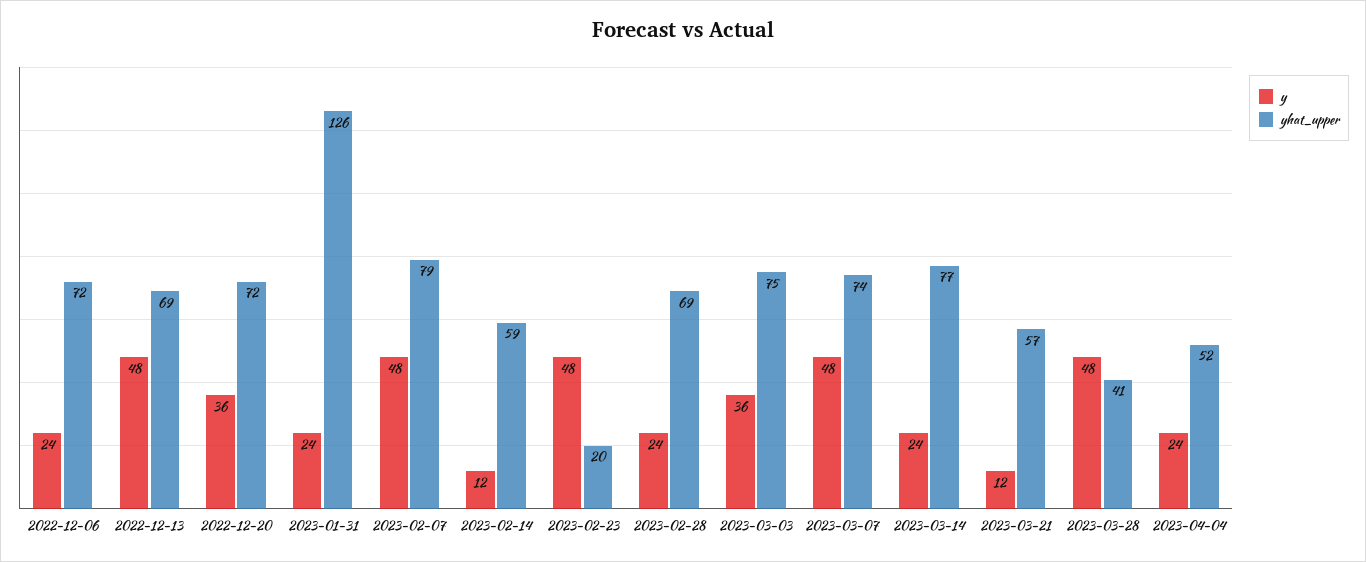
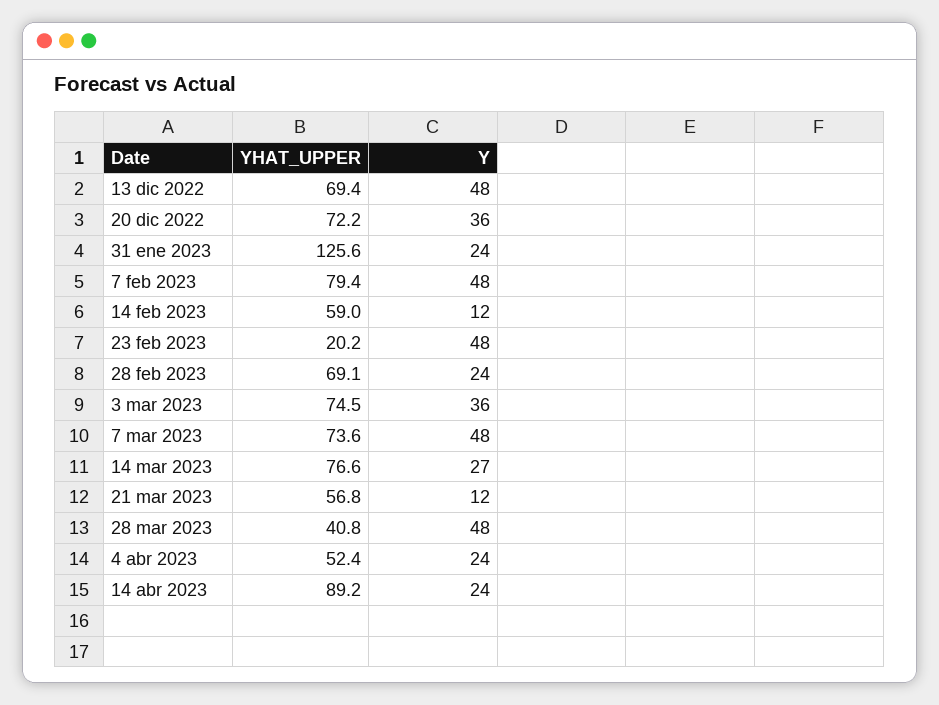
y, 2022-12-06: 24 -> none
yhat_upper, 2022-12-06: 72 -> none
y, 2023-03-14: 24 -> 27
yhat_upper, 14 abr 2023: none -> 89.2
y, 14 abr 2023: none -> 24

